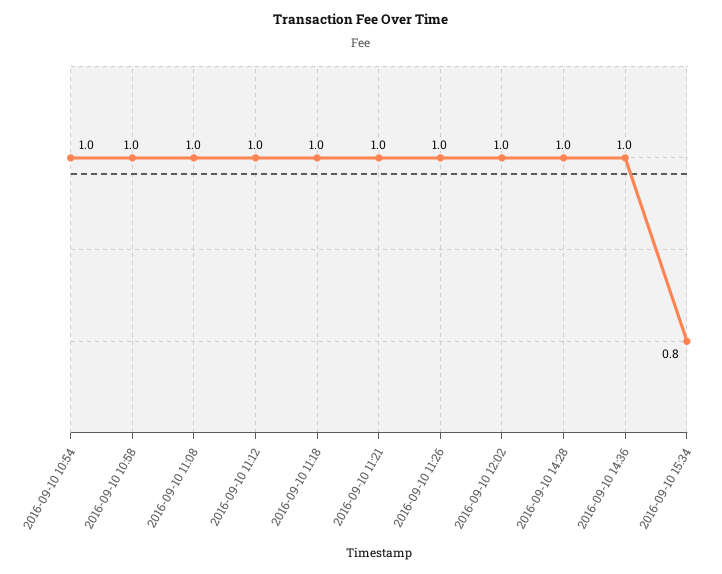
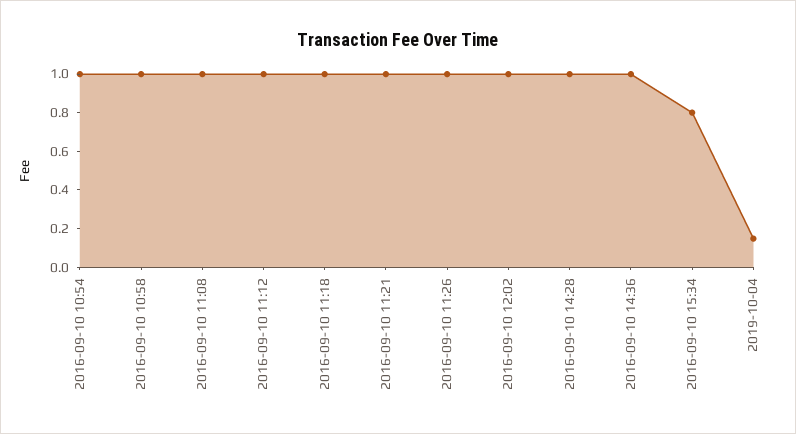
2019-10-04: none -> 0.15

